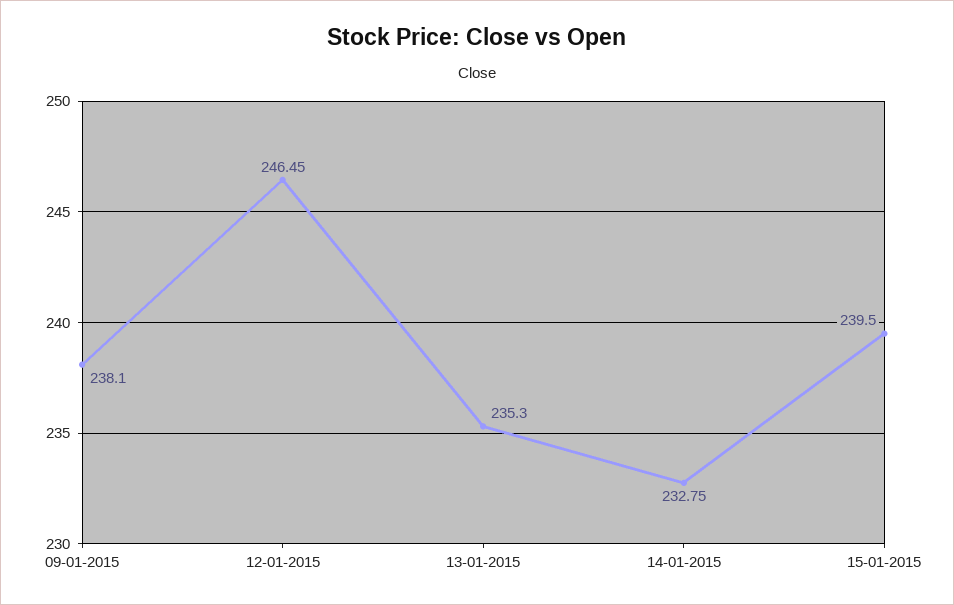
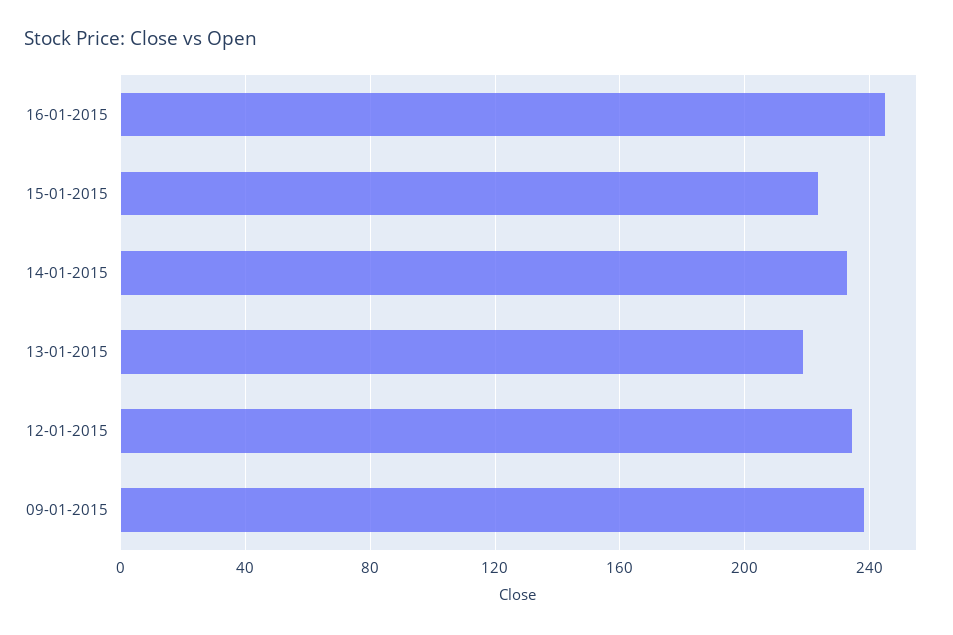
12-01-2015: 246.45 -> 235
13-01-2015: 235.3 -> 220
15-01-2015: 239.5 -> 225
16-01-2015: none -> 245

